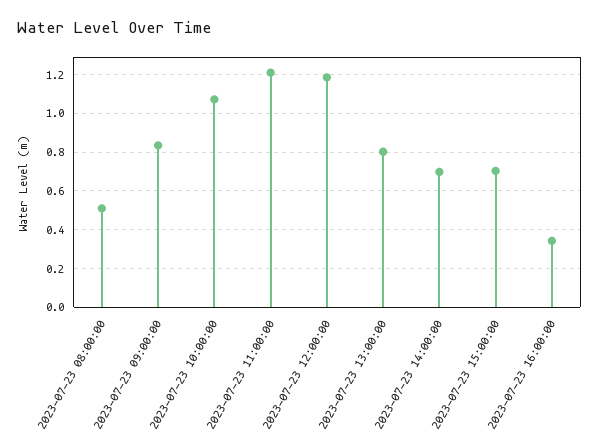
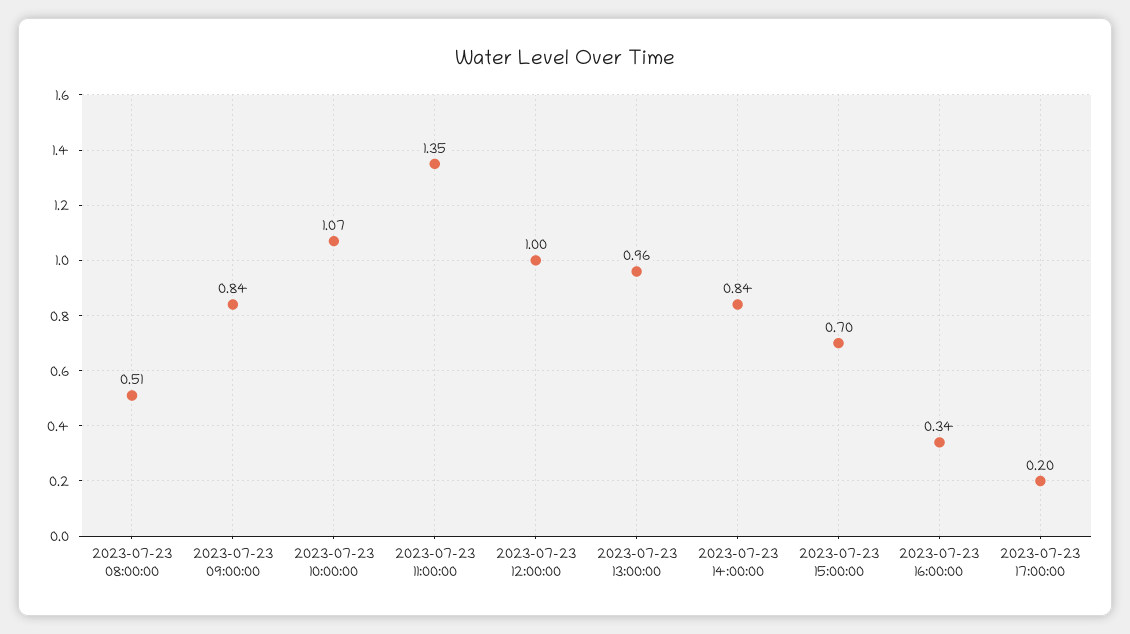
2023-07-23 11:00:00: 1.2 -> 1.35
2023-07-23 12:00:00: 1.2 -> 1
2023-07-23 13:00:00: 0.8 -> 0.96
2023-07-23 14:00:00: 0.7 -> 0.84
2023-07-23 17:00:00: none -> 0.2

